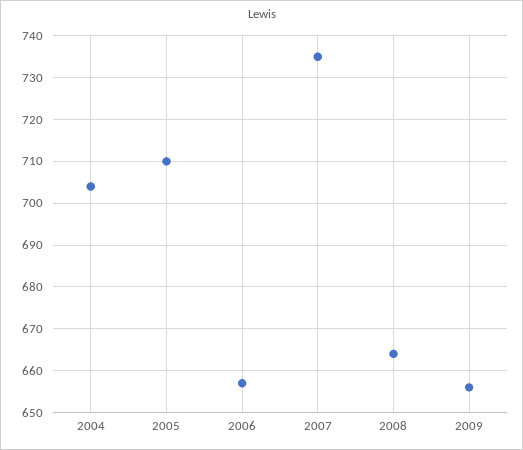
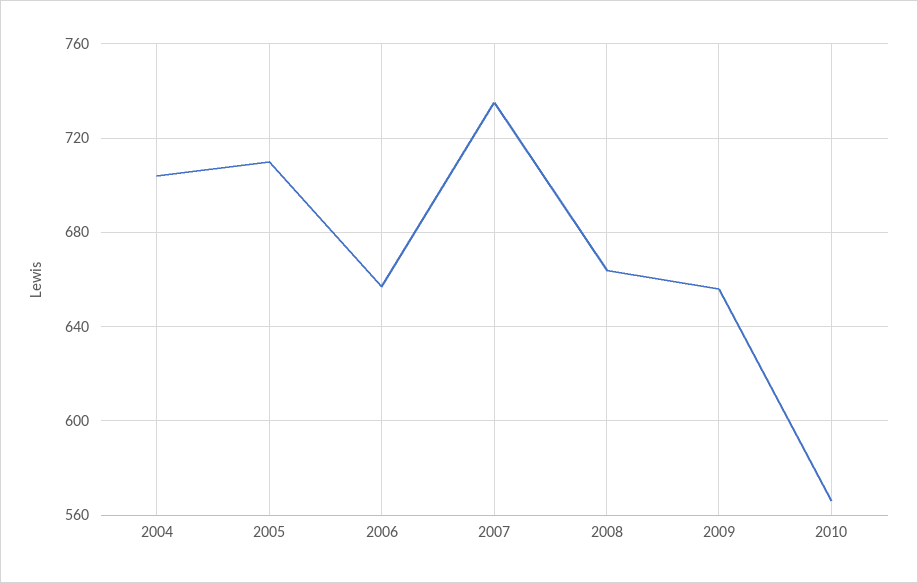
2010: none -> 565

